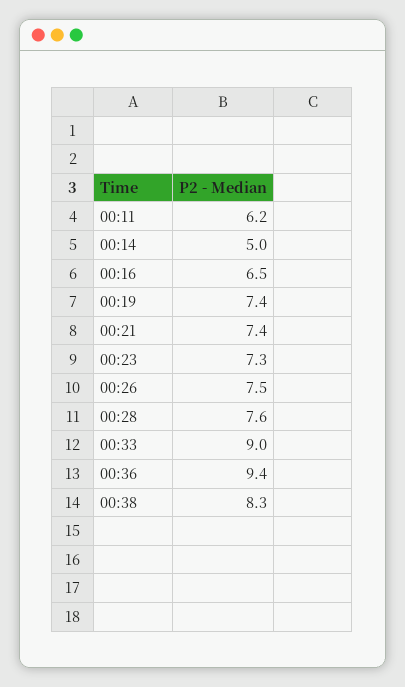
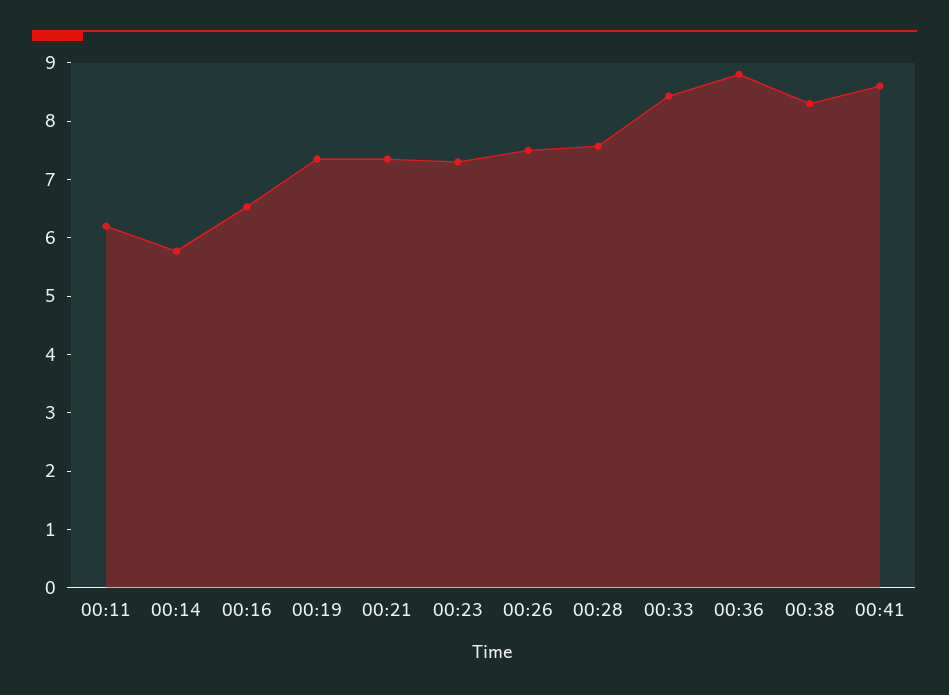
00:14: 5 -> 5.8
00:33: 9 -> 8.4
00:36: 9.4 -> 8.8
00:41: none -> 8.6

